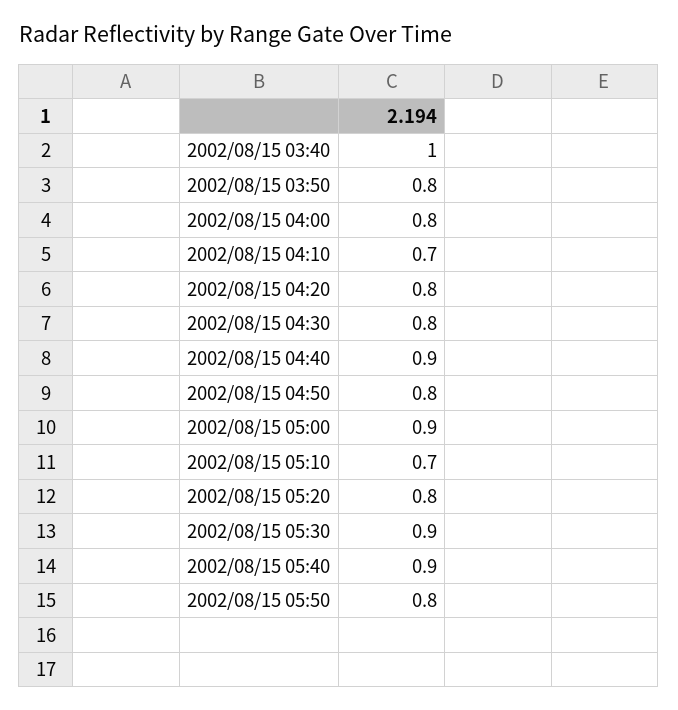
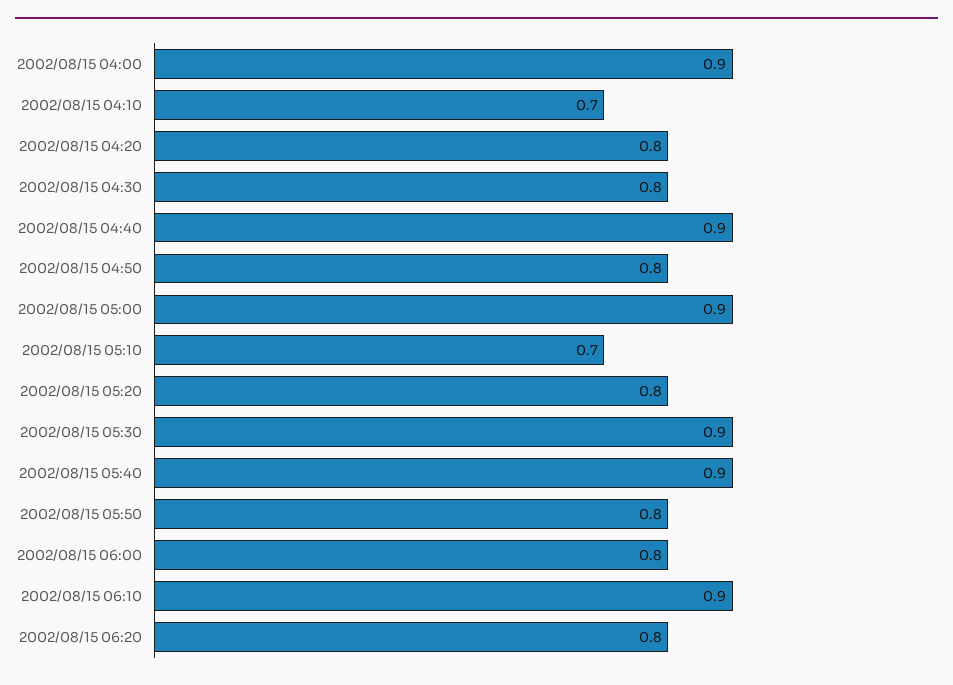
2002/08/15 03:40: 1 -> none
2002/08/15 03:50: 0.8 -> none
2002/08/15 04:00: 0.8 -> 0.9
2002/08/15 06:00: none -> 0.8
2002/08/15 06:10: none -> 0.9
2002/08/15 06:20: none -> 0.8

